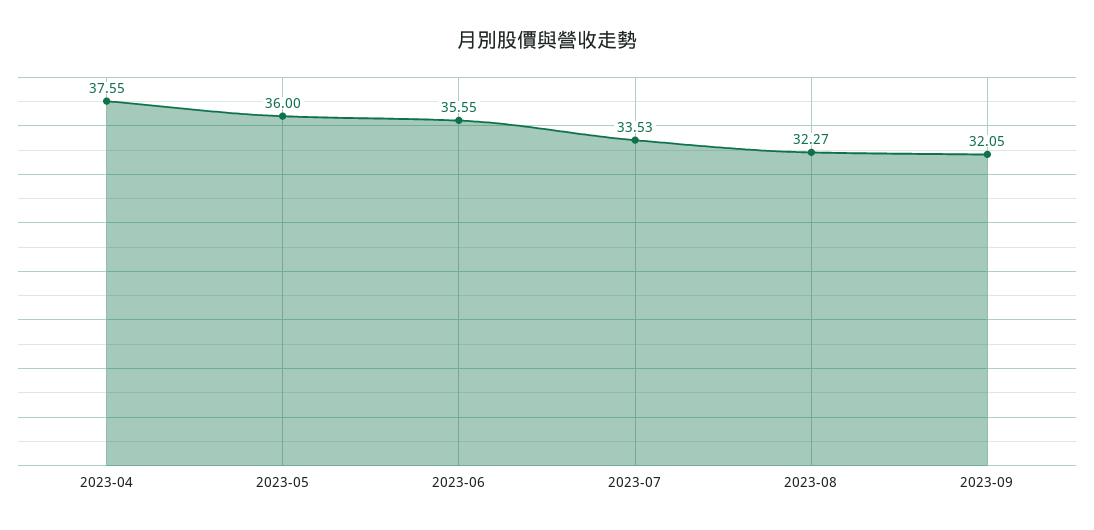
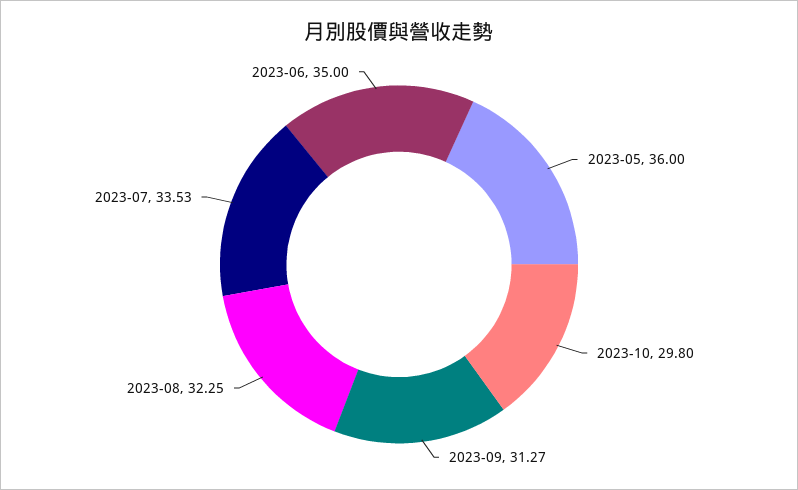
2023-04: 37.55 -> none
2023-06: 35.55 -> 35
2023-08: 32.27 -> 32.25
2023-09: 32.05 -> 31.27
2023-10: none -> 29.8

